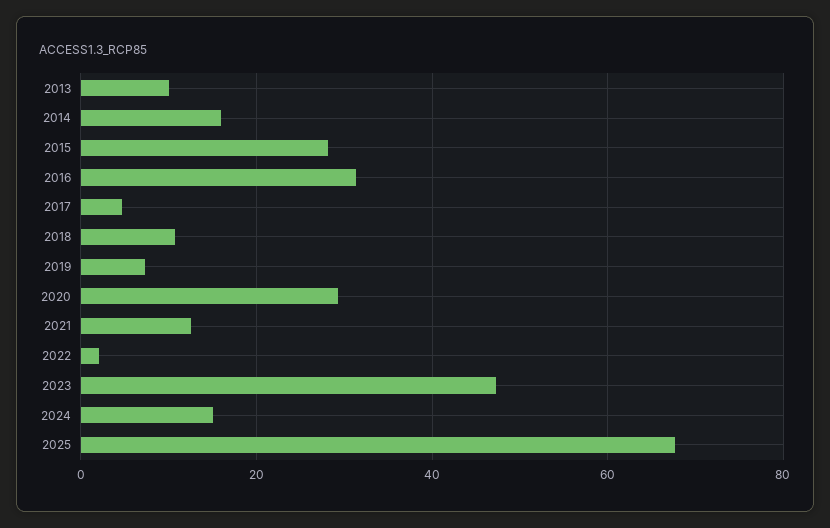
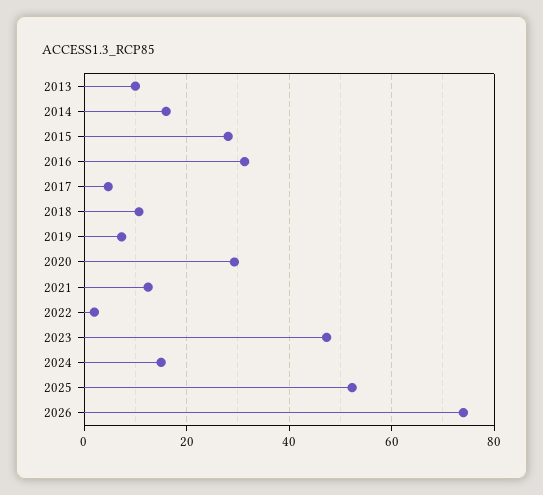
2025: 68 -> 52
2026: none -> 74

